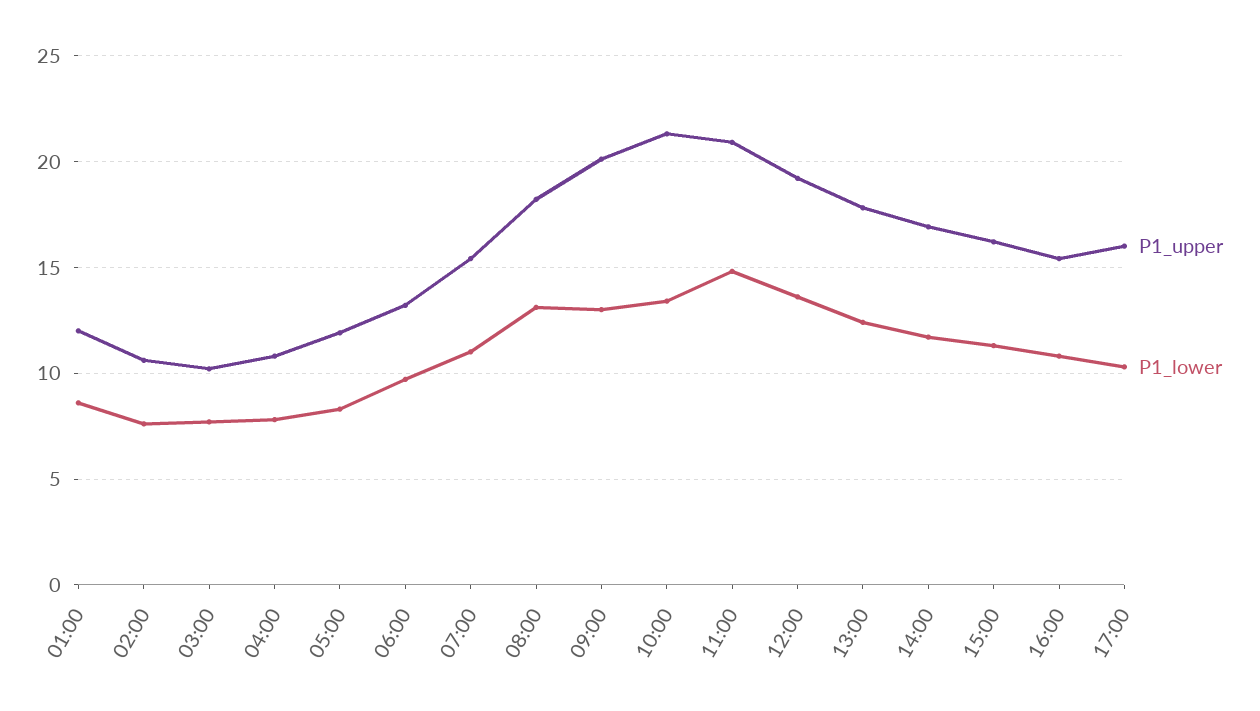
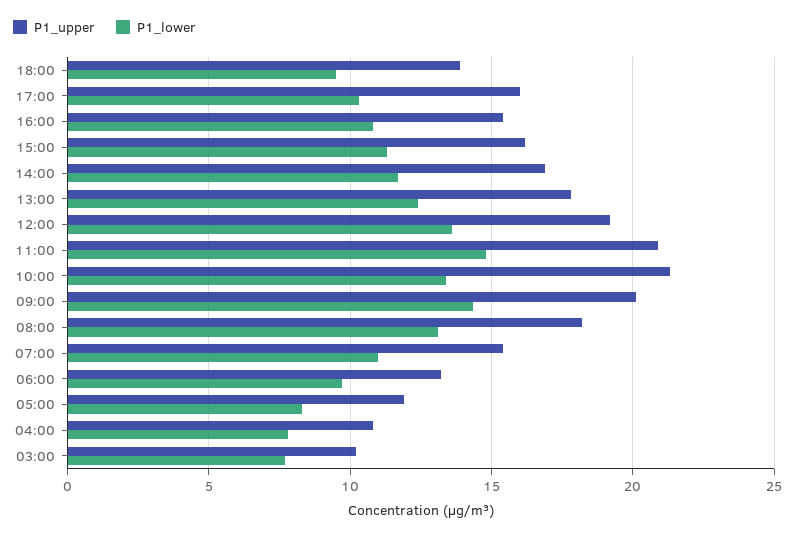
P1_upper, 01:00: 12 -> none
P1_lower, 01:00: 8.5 -> none
P1_upper, 02:00: 10.5 -> none
P1_lower, 02:00: 7.5 -> none
P1_lower, 09:00: 13 -> 14.5
P1_upper, 18:00: none -> 14
P1_lower, 18:00: none -> 9.5

